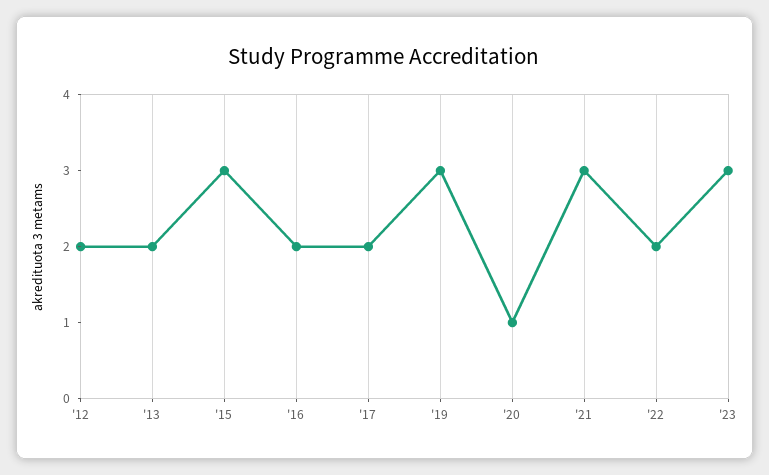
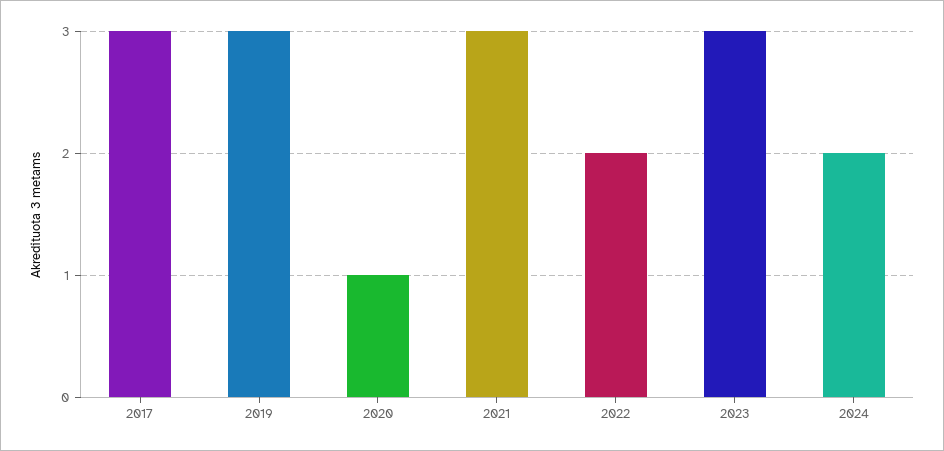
'12: 2 -> none
'13: 2 -> none
'15: 3 -> none
'16: 2 -> none
'17: 2 -> 3
2024: none -> 2

